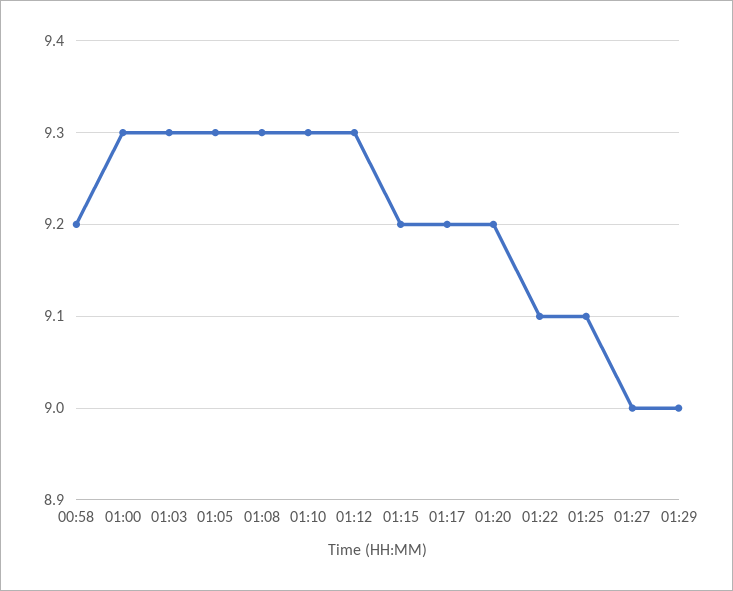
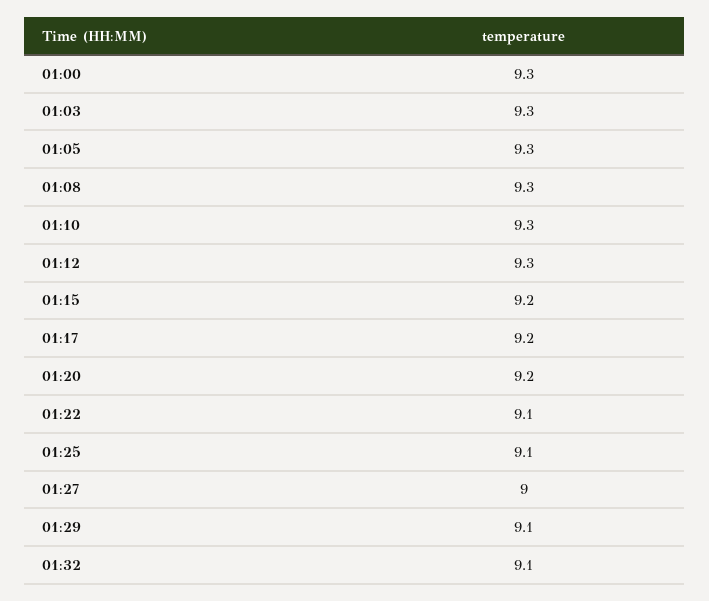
00:58: 9.2 -> none
01:29: 9 -> 9.1
01:32: none -> 9.1

